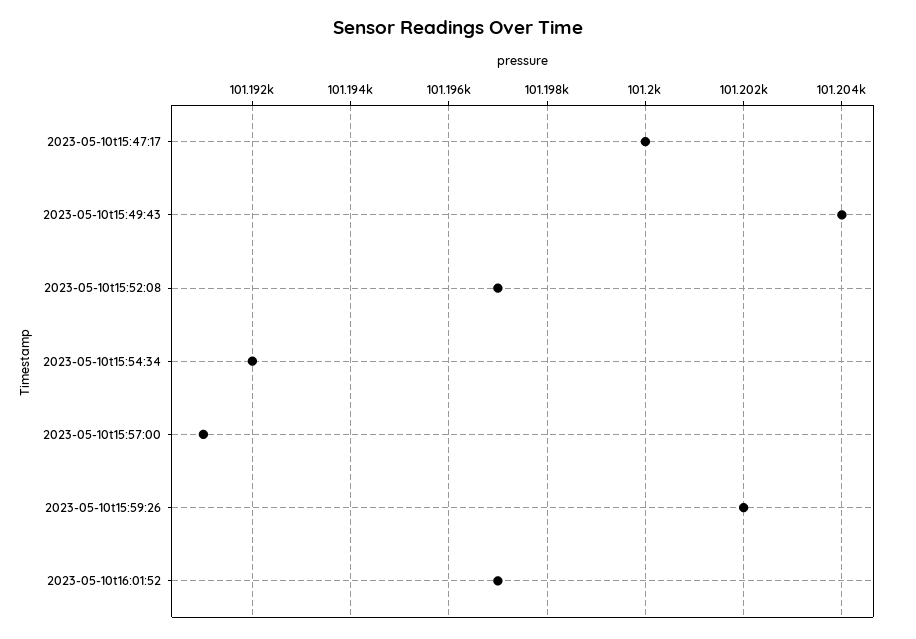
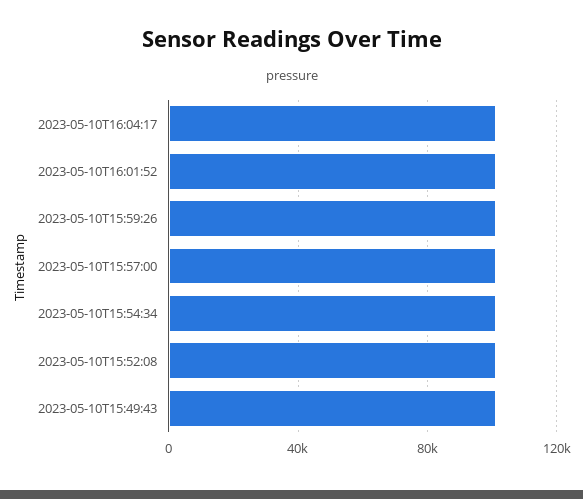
2023-05-10t15:47:17: 101200 -> none
2023-05-10T16:04:17: none -> 100000

